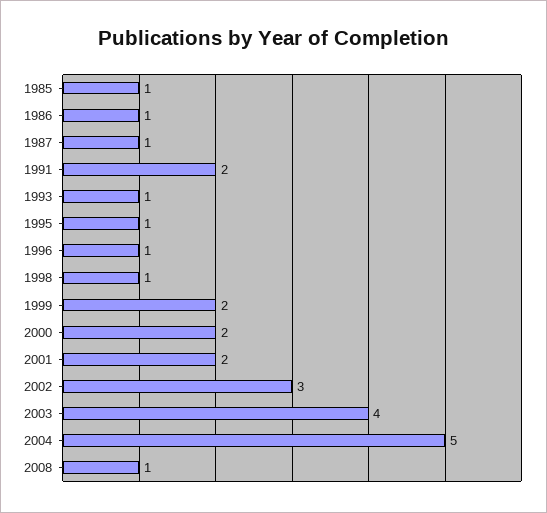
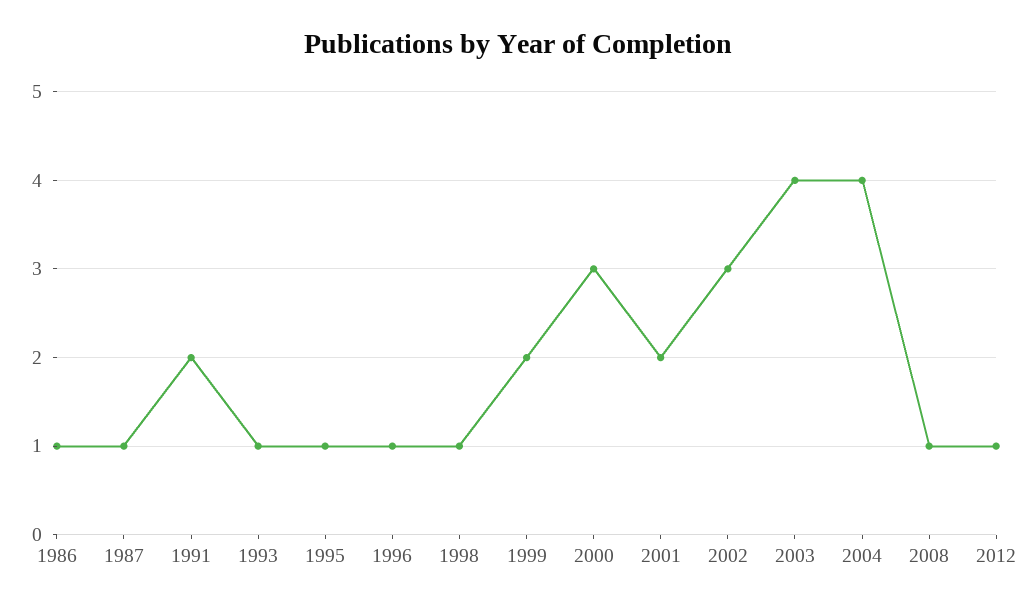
1985: 1 -> none
2000: 2 -> 3
2004: 5 -> 4
2012: none -> 1

